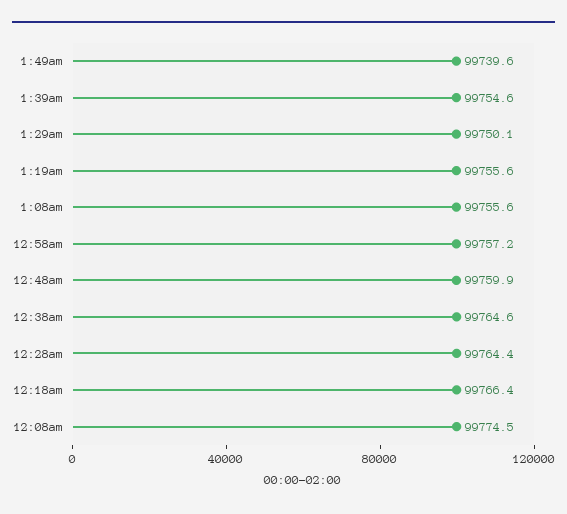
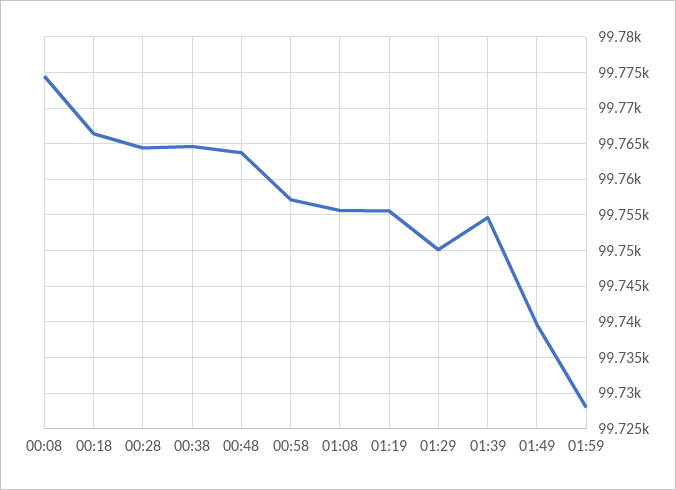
12:48am: 99759.9 -> 99764
01:59: none -> 99728

